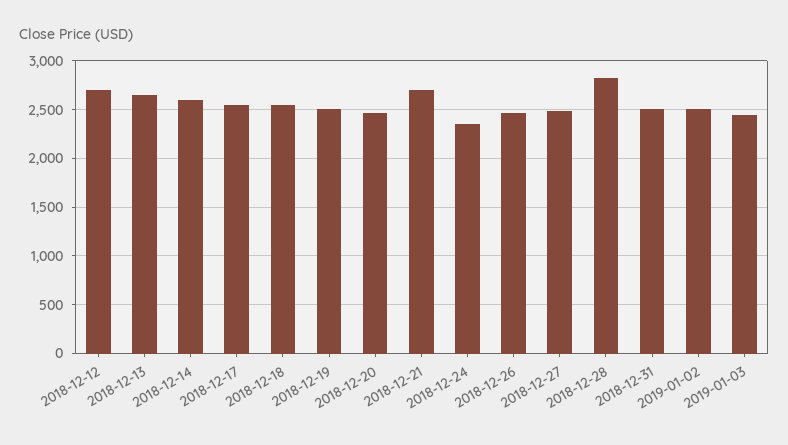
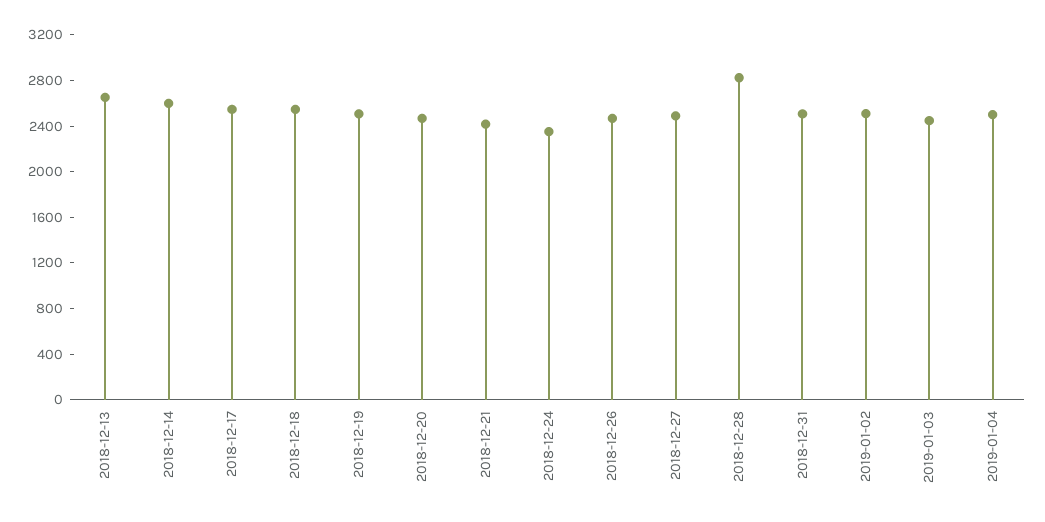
2018-12-12: 2700 -> none
2018-12-21: 2700 -> 2400
2019-01-04: none -> 2500

